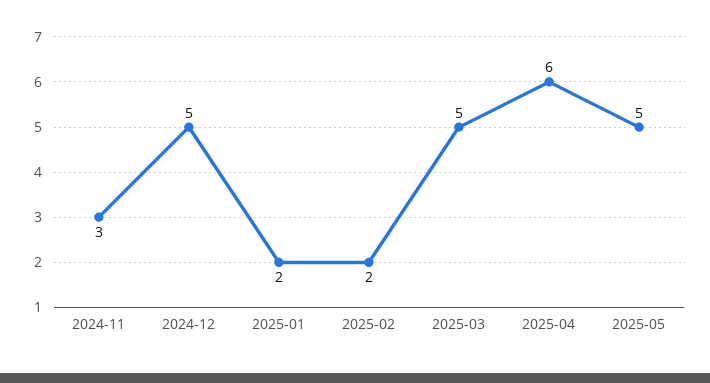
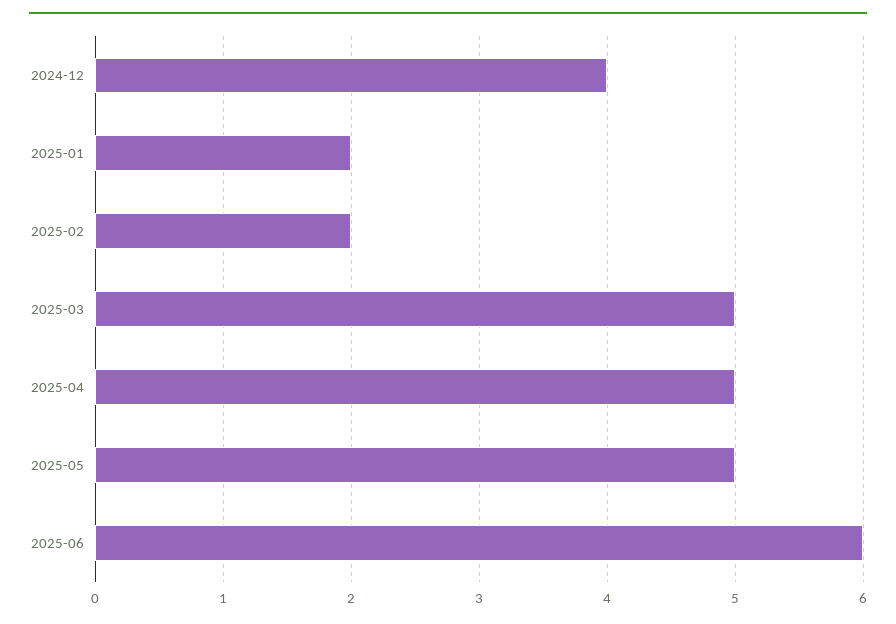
2024-11: 3 -> none
2024-12: 5 -> 4
2025-04: 6 -> 5
2025-06: none -> 6

